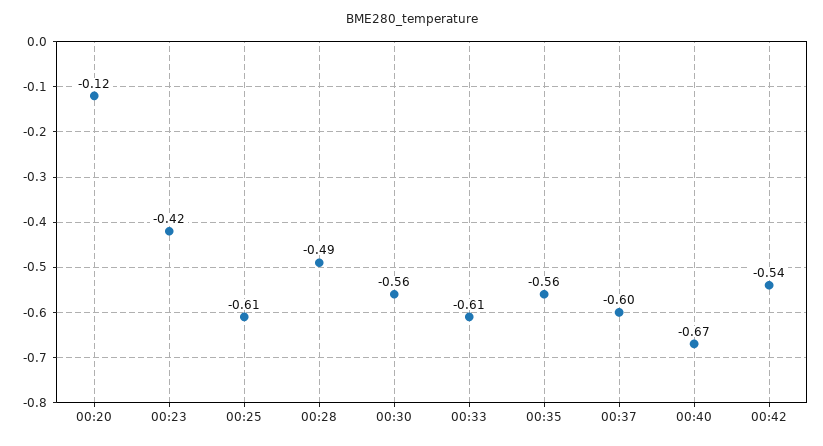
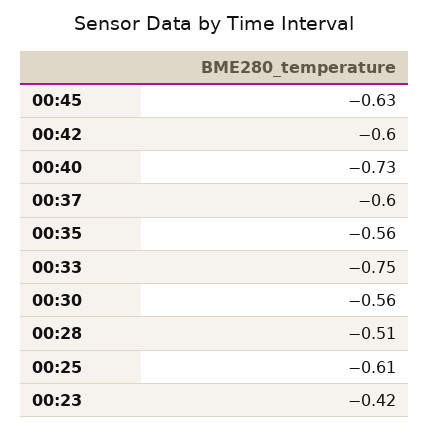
00:20: -0.12 -> none
00:28: -0.49 -> -0.51
00:33: -0.61 -> -0.75
00:40: -0.67 -> -0.73
00:42: -0.54 -> -0.6
00:45: none -> -0.63

